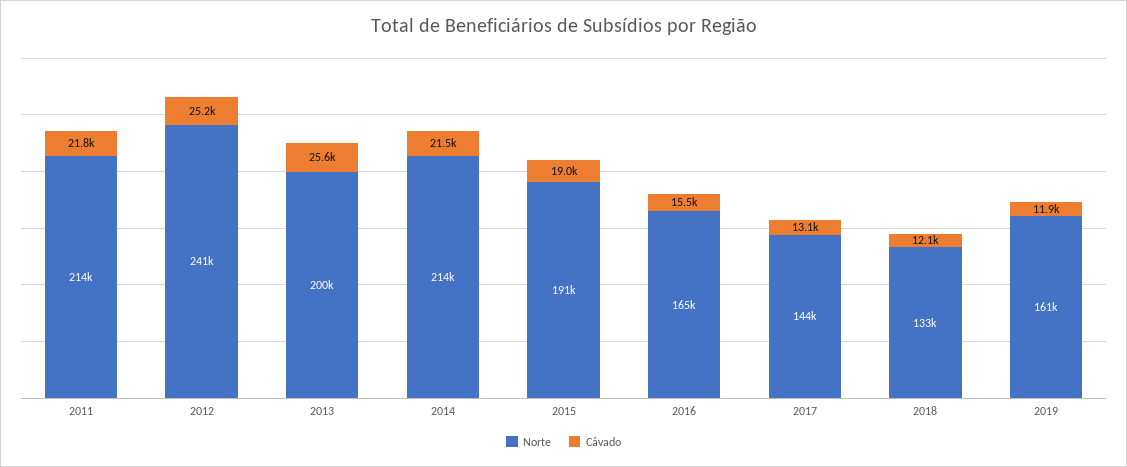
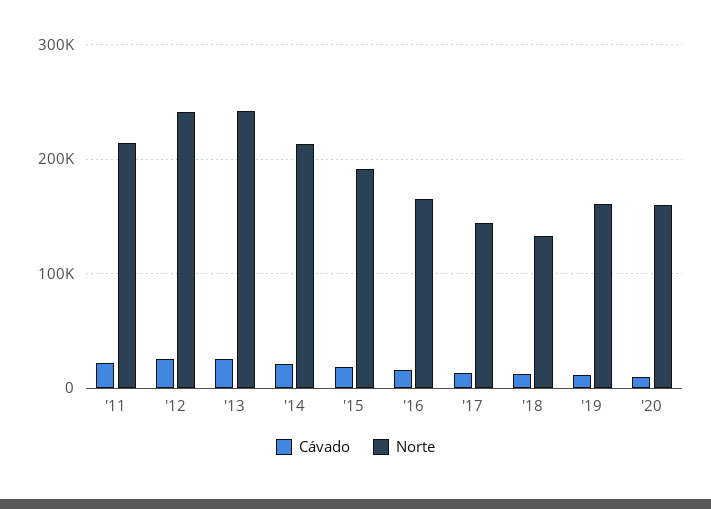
Norte, 2013: 200000 -> 240000
Cávado, '20: none -> 10000
Norte, '20: none -> 160000

